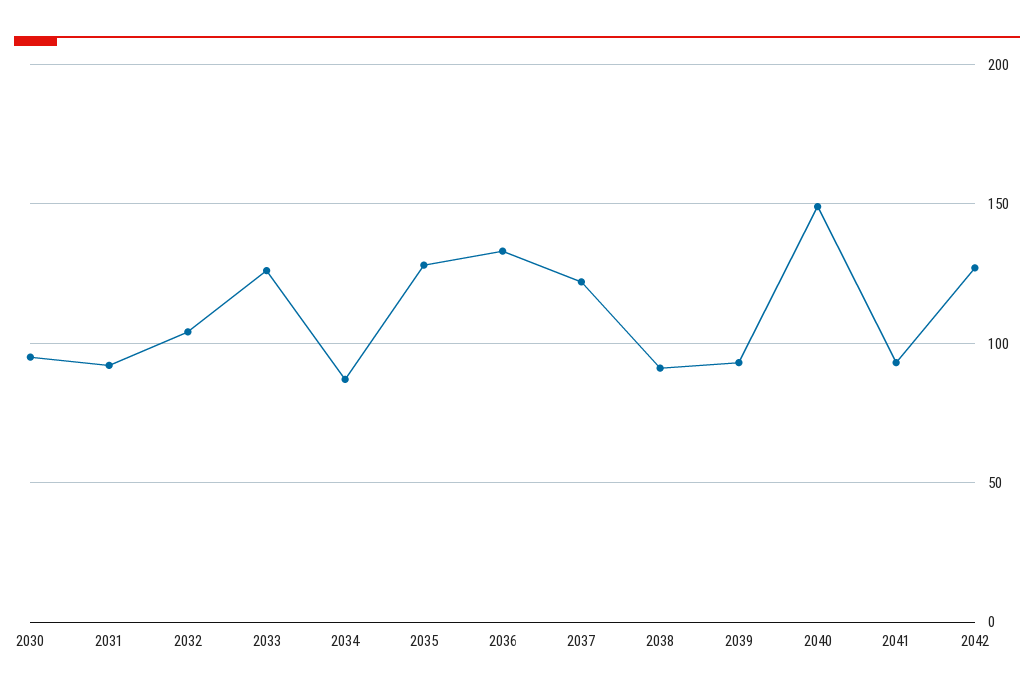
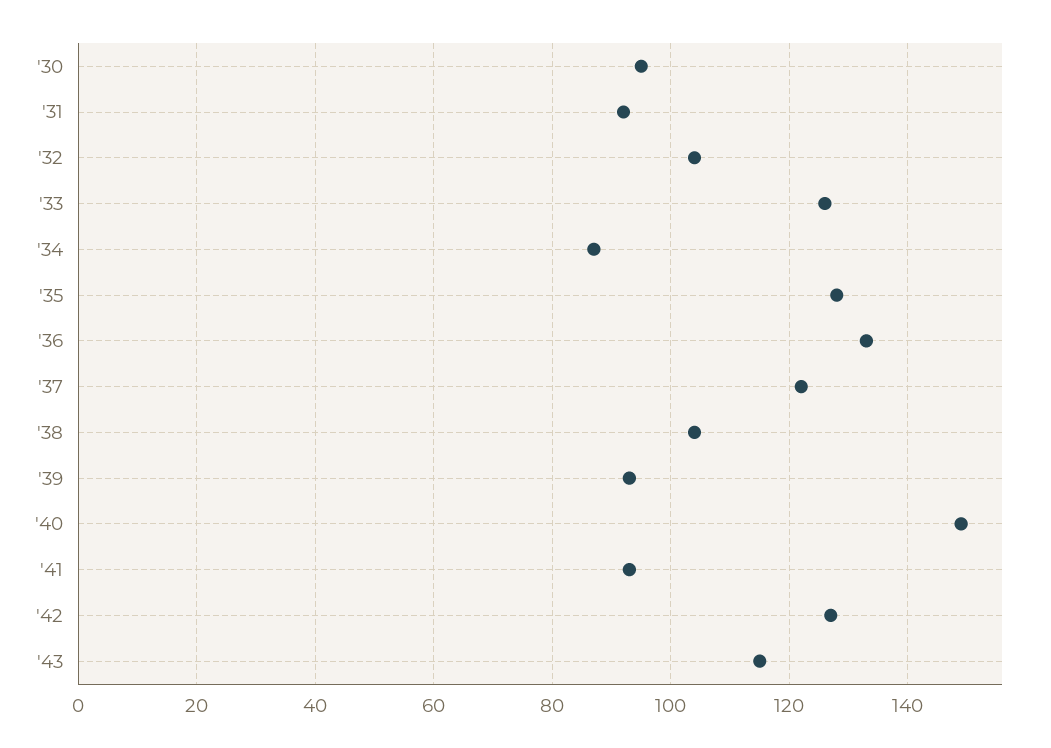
2038: 90 -> 105
'43: none -> 115

